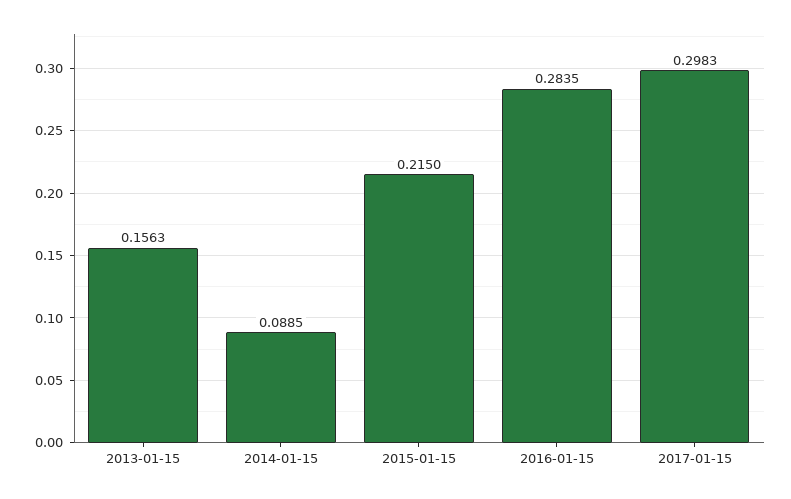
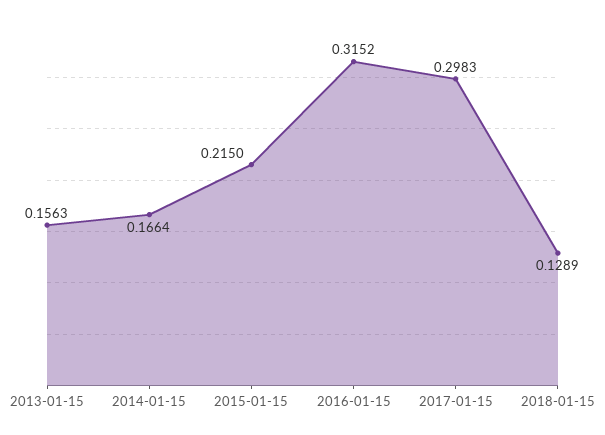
2014-01-15: 0.0885 -> 0.1664
2016-01-15: 0.2835 -> 0.3152
2018-01-15: none -> 0.1289

